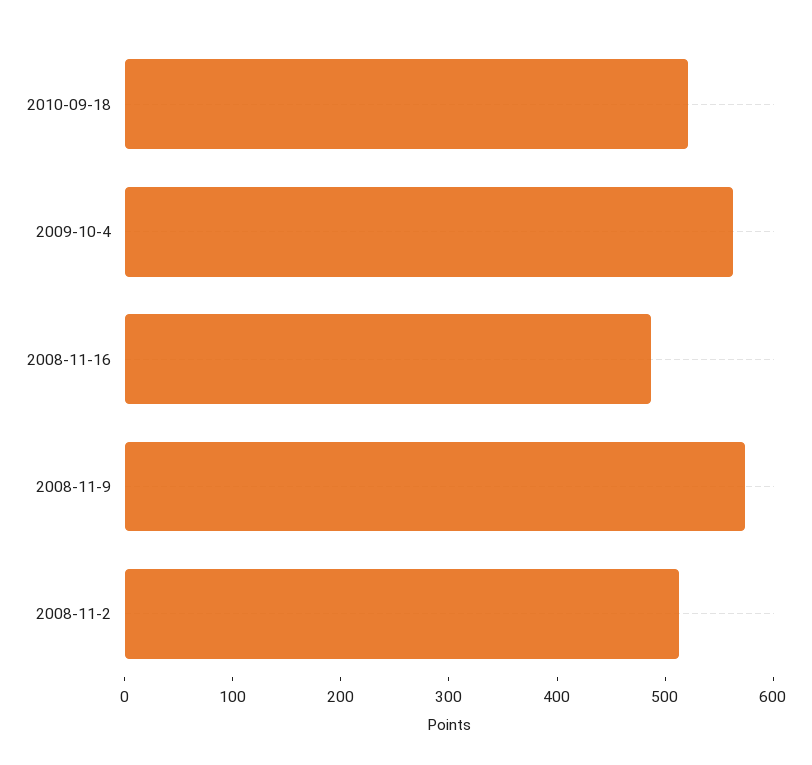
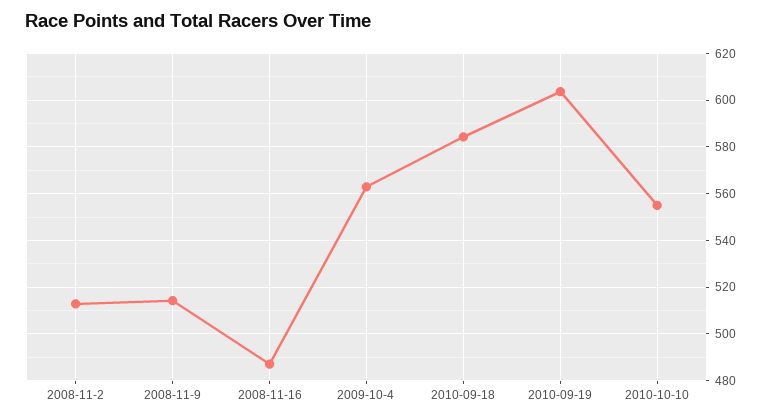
2010-09-18: 520 -> 585
2008-11-9: 580 -> 515
2010-09-19: none -> 605
2010-10-10: none -> 555

